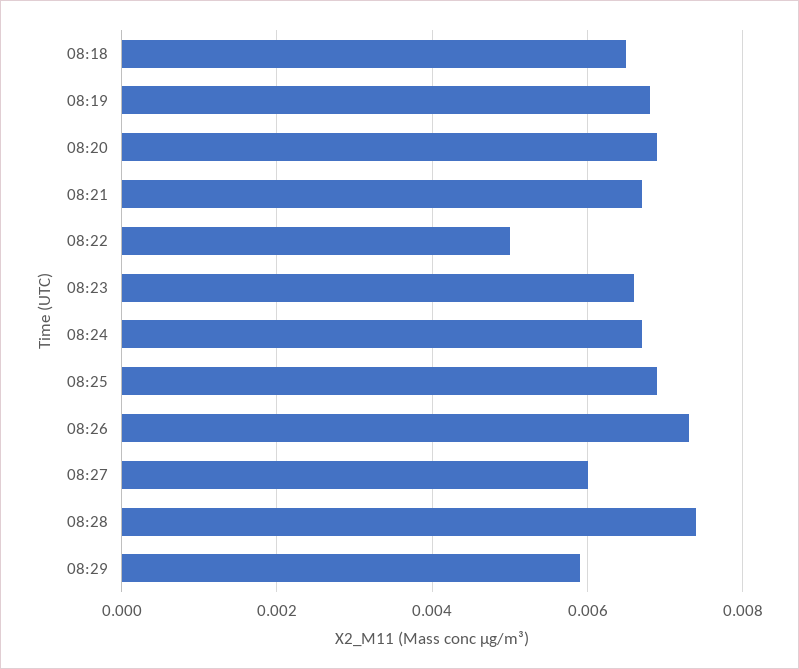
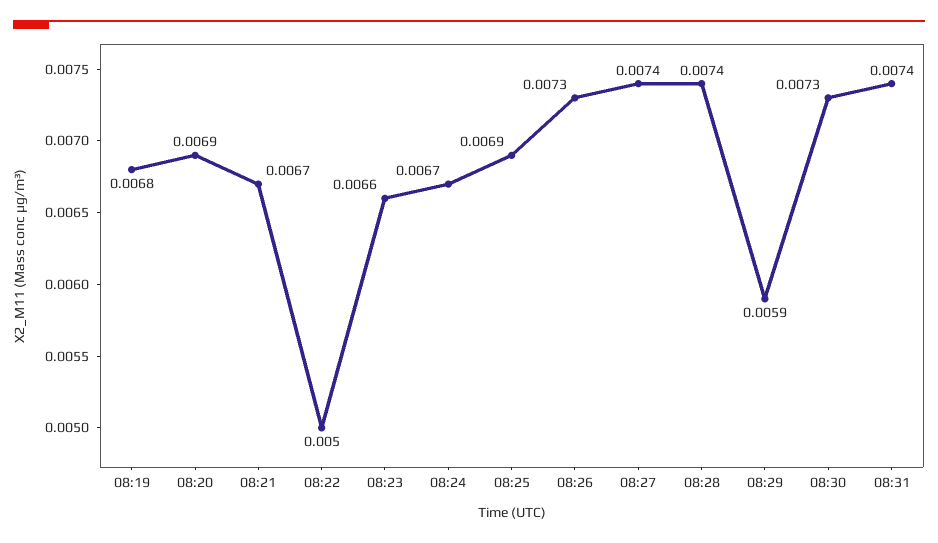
08:18: 0.0065 -> none
08:27: 0.006 -> 0.0074
08:30: none -> 0.0073
08:31: none -> 0.0074

